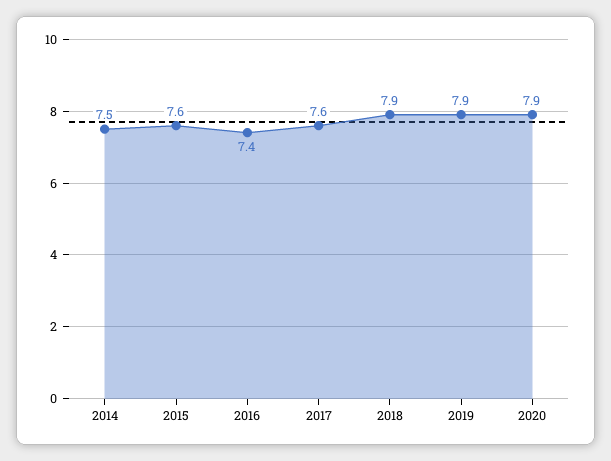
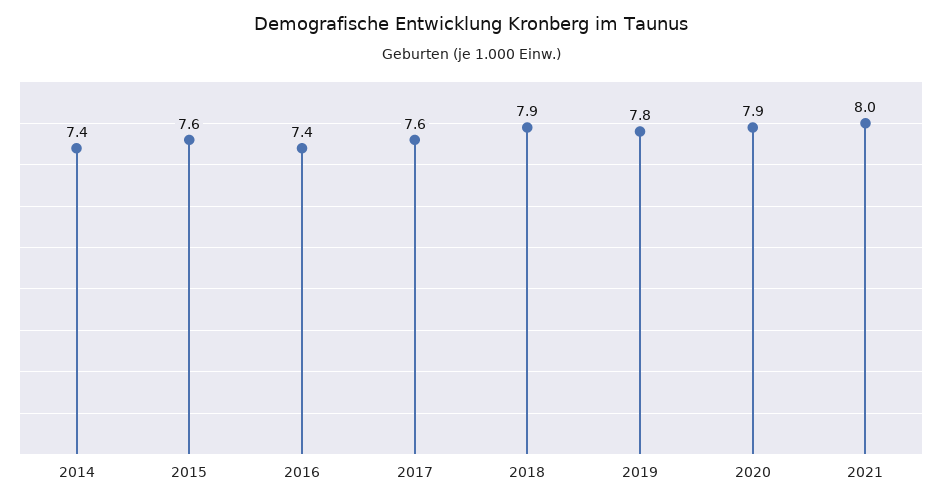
2014: 7.5 -> 7.4
2019: 7.9 -> 7.8
2021: none -> 8

